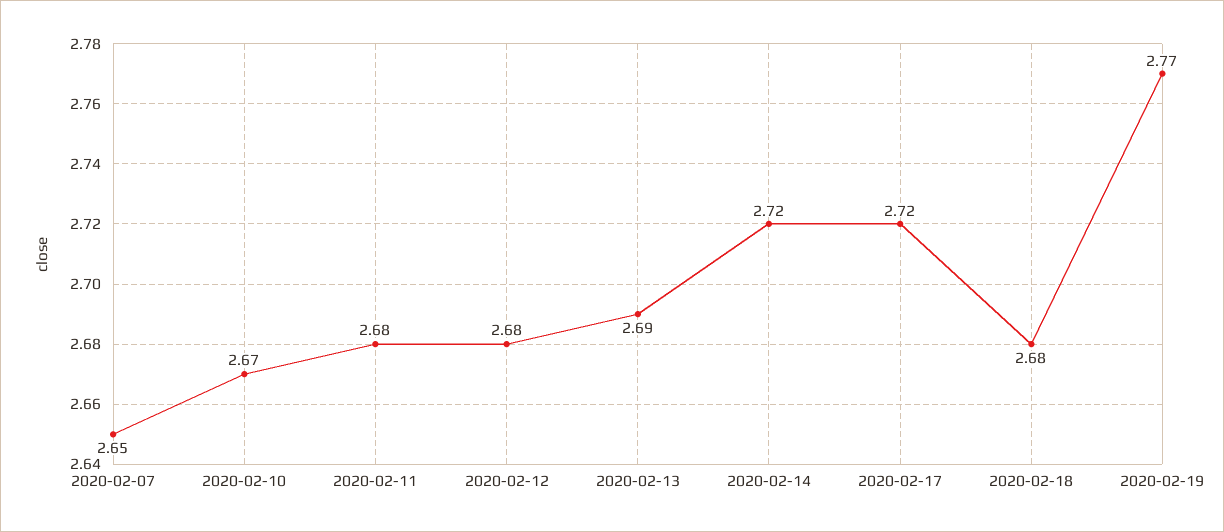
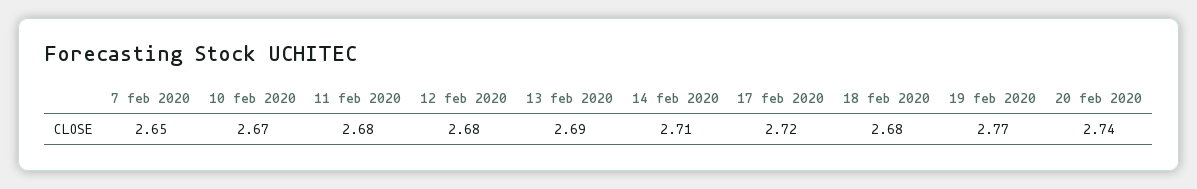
2020-02-14: 2.72 -> 2.71
20 feb 2020: none -> 2.74

